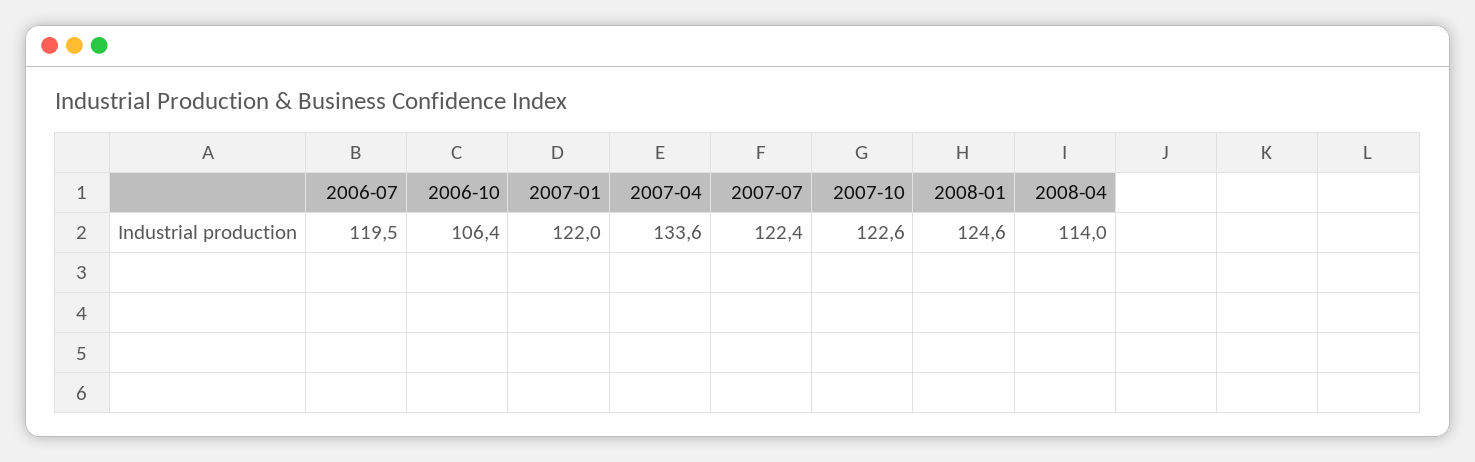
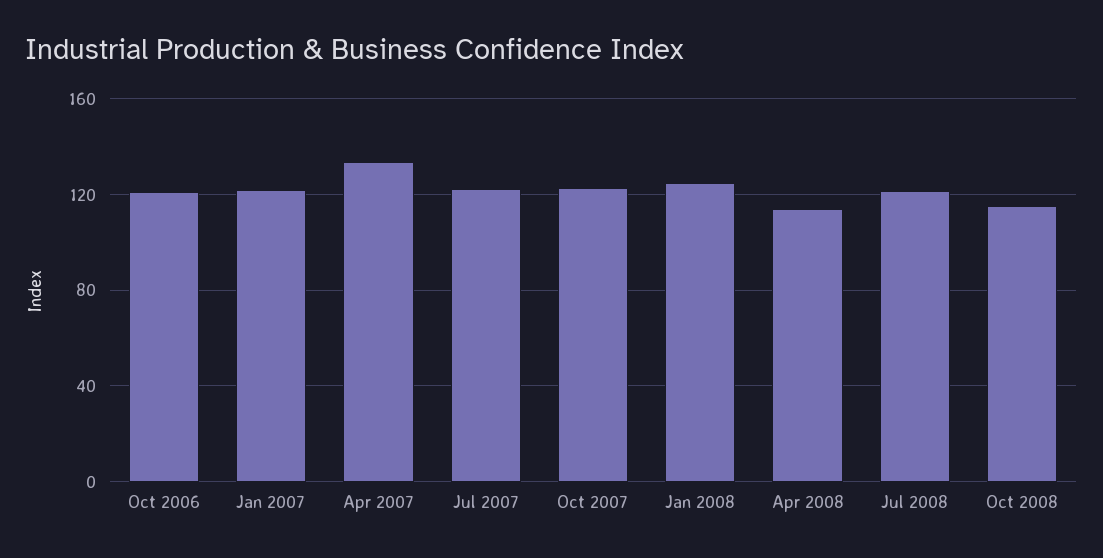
2006-07: 119.5 -> none
2006-10: 106.4 -> 120
Jul 2008: none -> 120
Oct 2008: none -> 115

